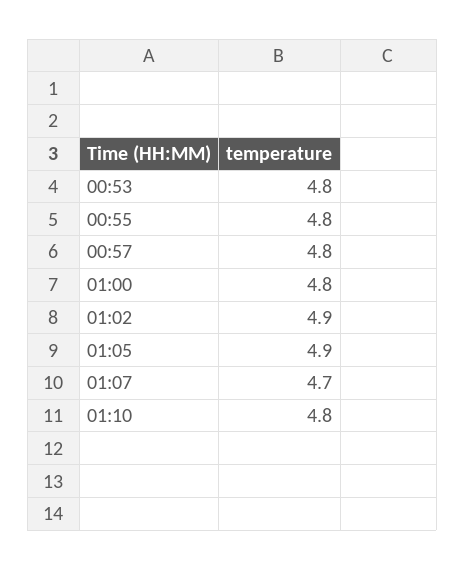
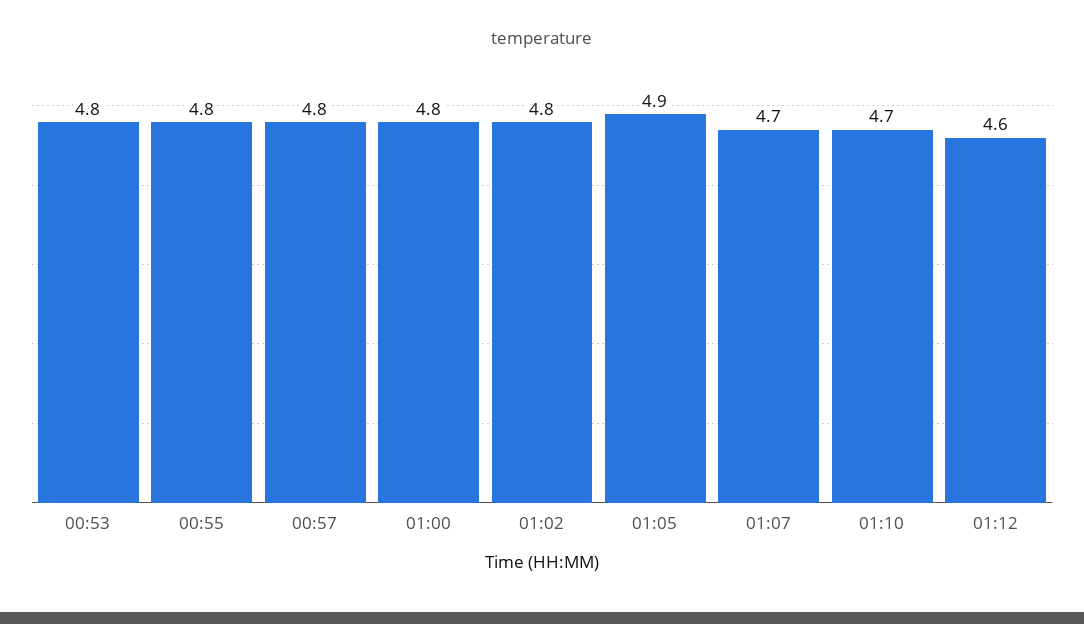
01:02: 4.9 -> 4.8
01:10: 4.8 -> 4.7
01:12: none -> 4.6

